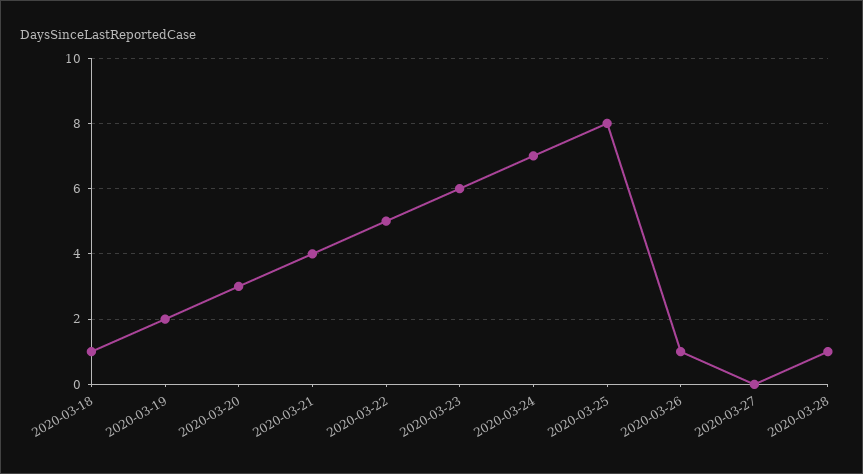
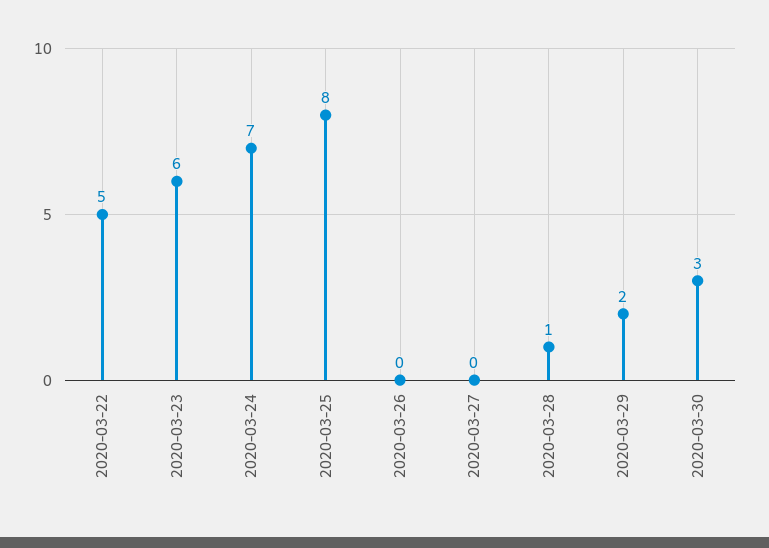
2020-03-18: 1 -> none
2020-03-19: 2 -> none
2020-03-20: 3 -> none
2020-03-21: 4 -> none
2020-03-26: 1 -> 0
2020-03-29: none -> 2
2020-03-30: none -> 3

